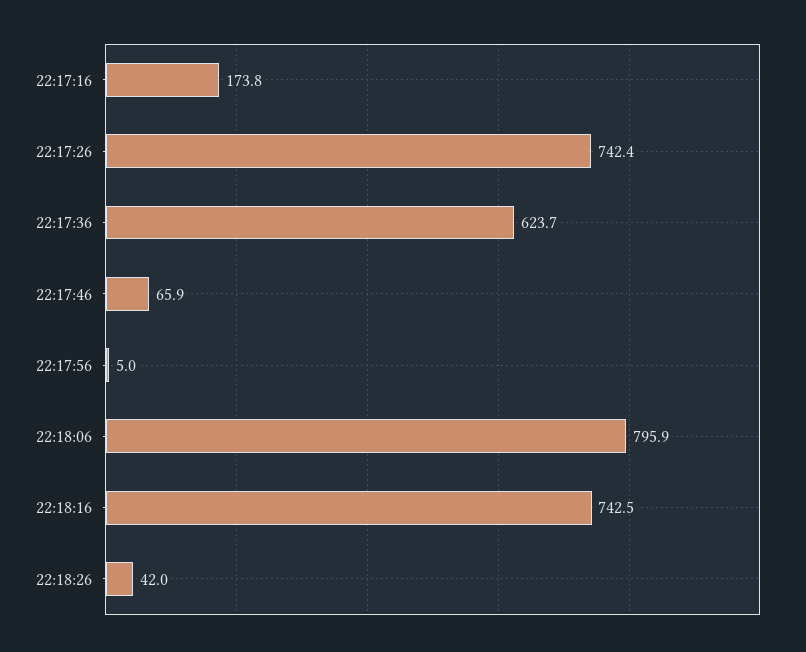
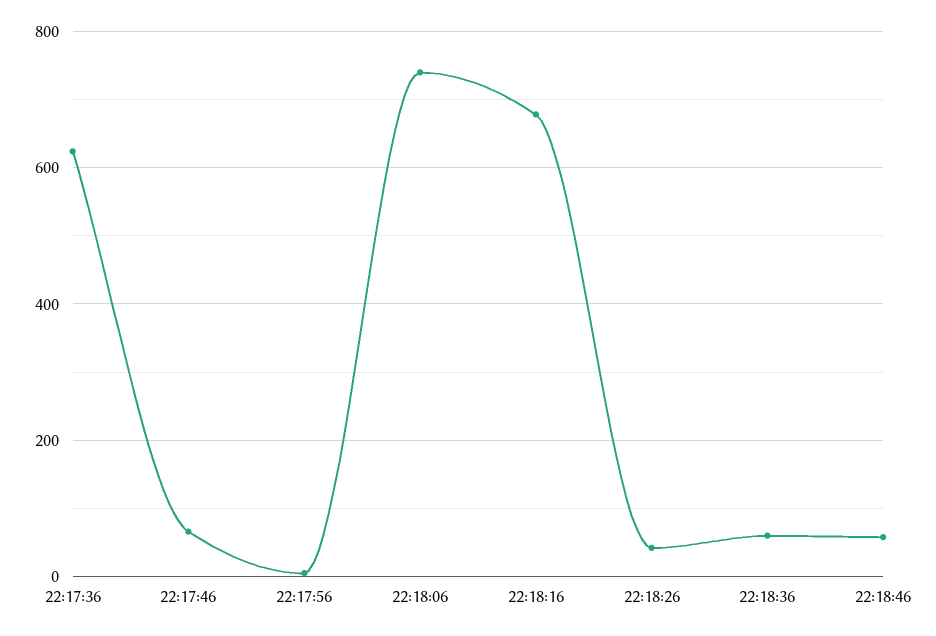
22:17:16: 173.8 -> none
22:17:26: 742.4 -> none
22:18:06: 795.9 -> 740
22:18:16: 742.5 -> 680
22:18:36: none -> 60
22:18:46: none -> 60

